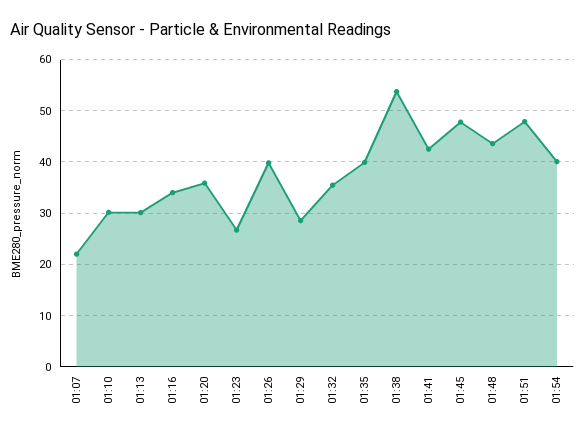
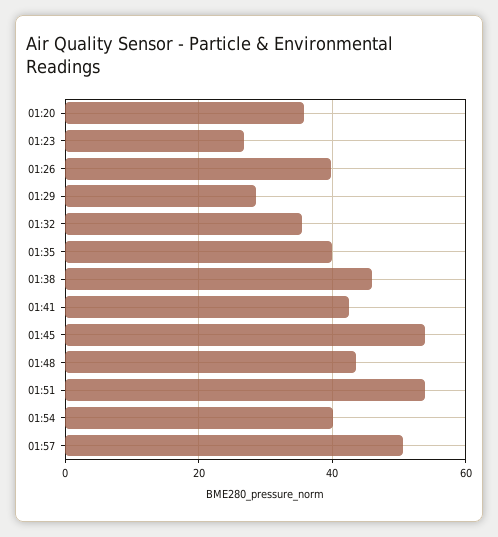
01:07: 22 -> none
01:10: 30 -> none
01:13: 30 -> none
01:16: 34 -> none
01:38: 54 -> 46
01:45: 48 -> 54
01:51: 48 -> 54
01:57: none -> 50

